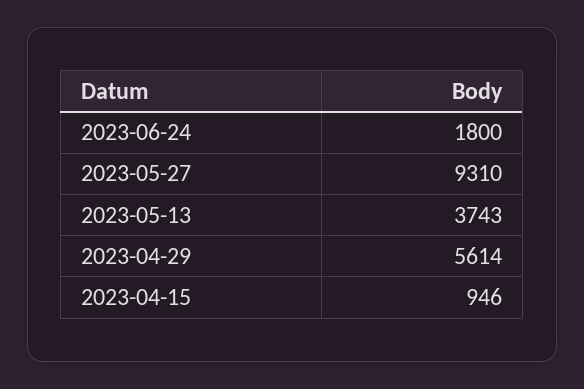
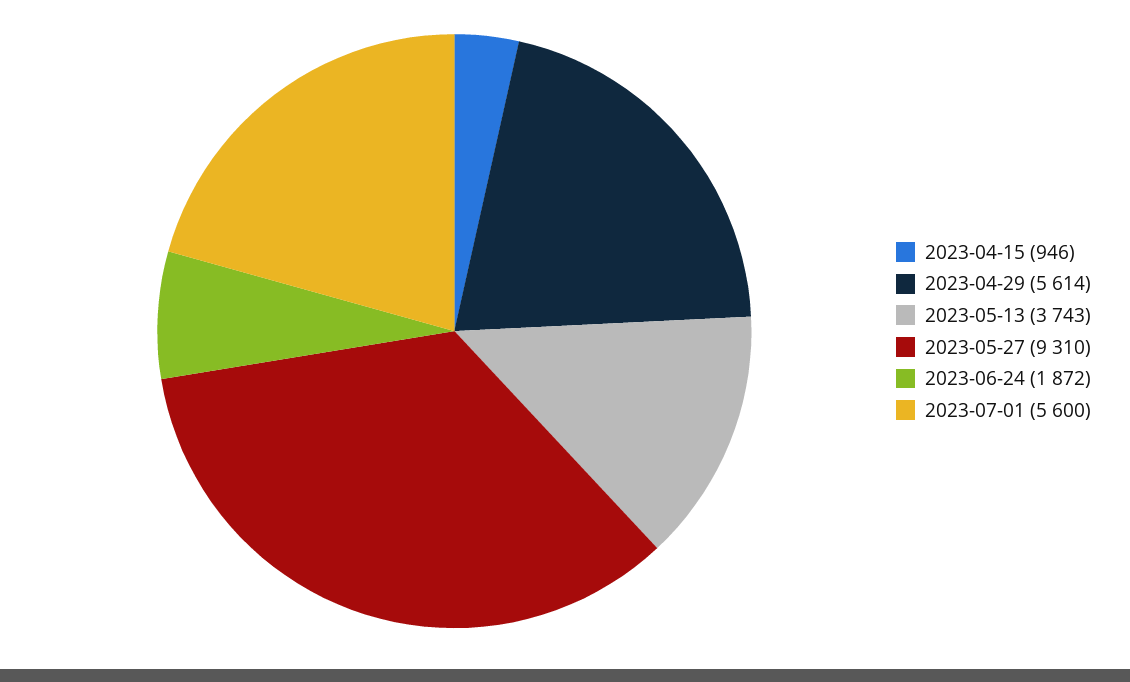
2023-06-24: 1800 -> 1872
2023-07-01: none -> 5600

